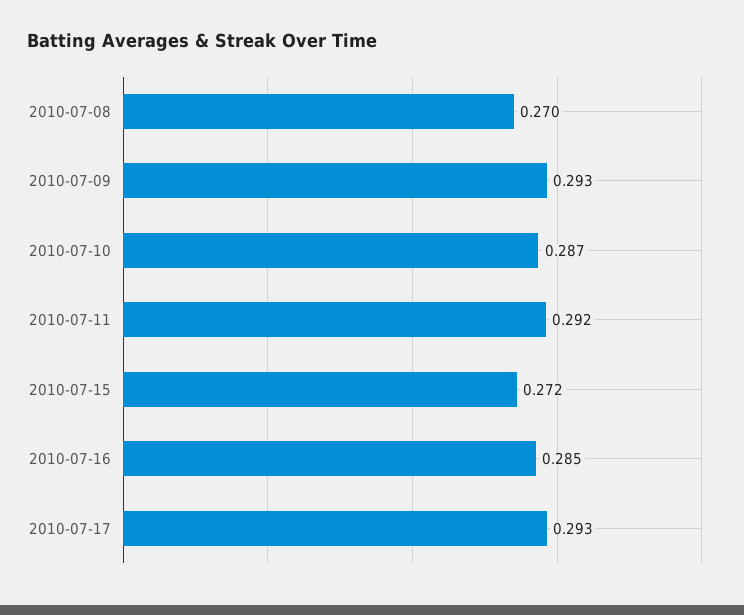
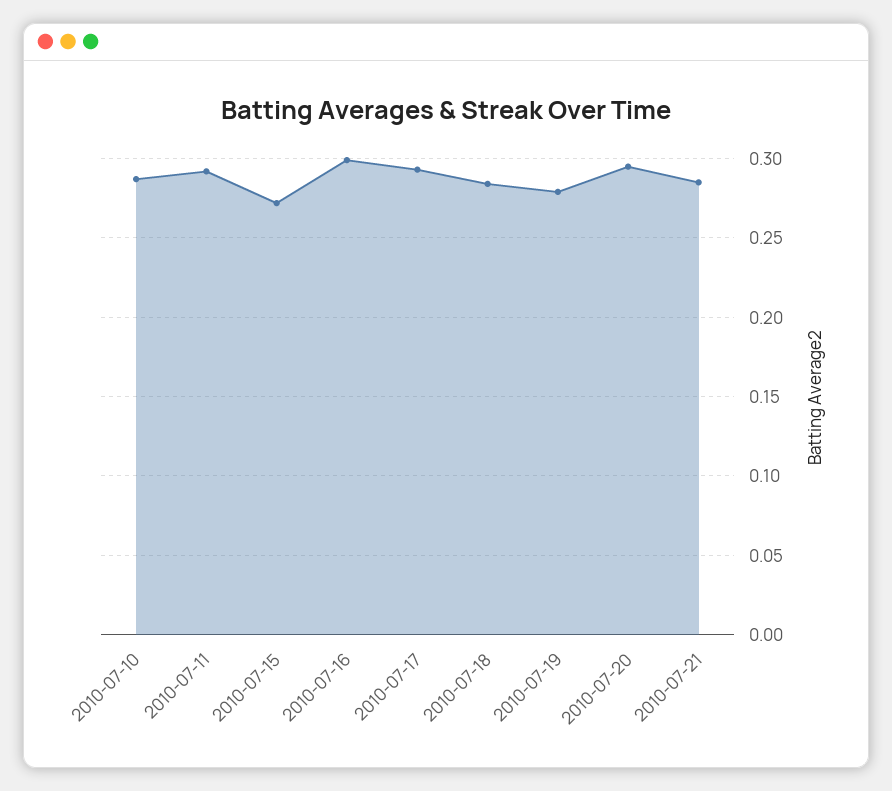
2010-07-08: 0.27 -> none
2010-07-09: 0.293 -> none
2010-07-16: 0.285 -> 0.3
2010-07-18: none -> 0.285
2010-07-19: none -> 0.28
2010-07-20: none -> 0.295
2010-07-21: none -> 0.285

